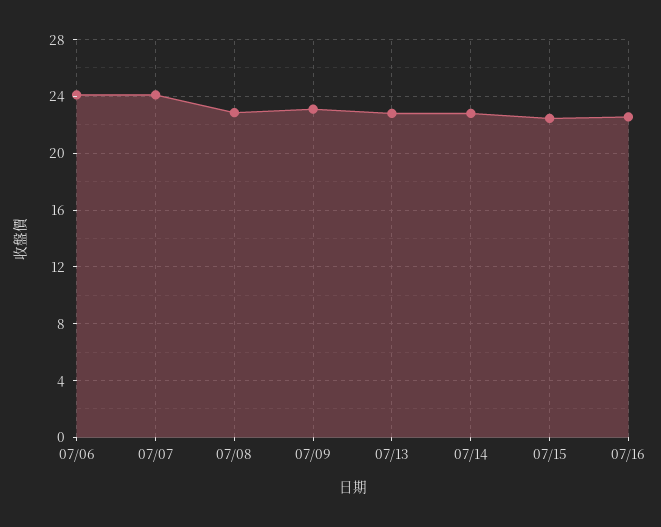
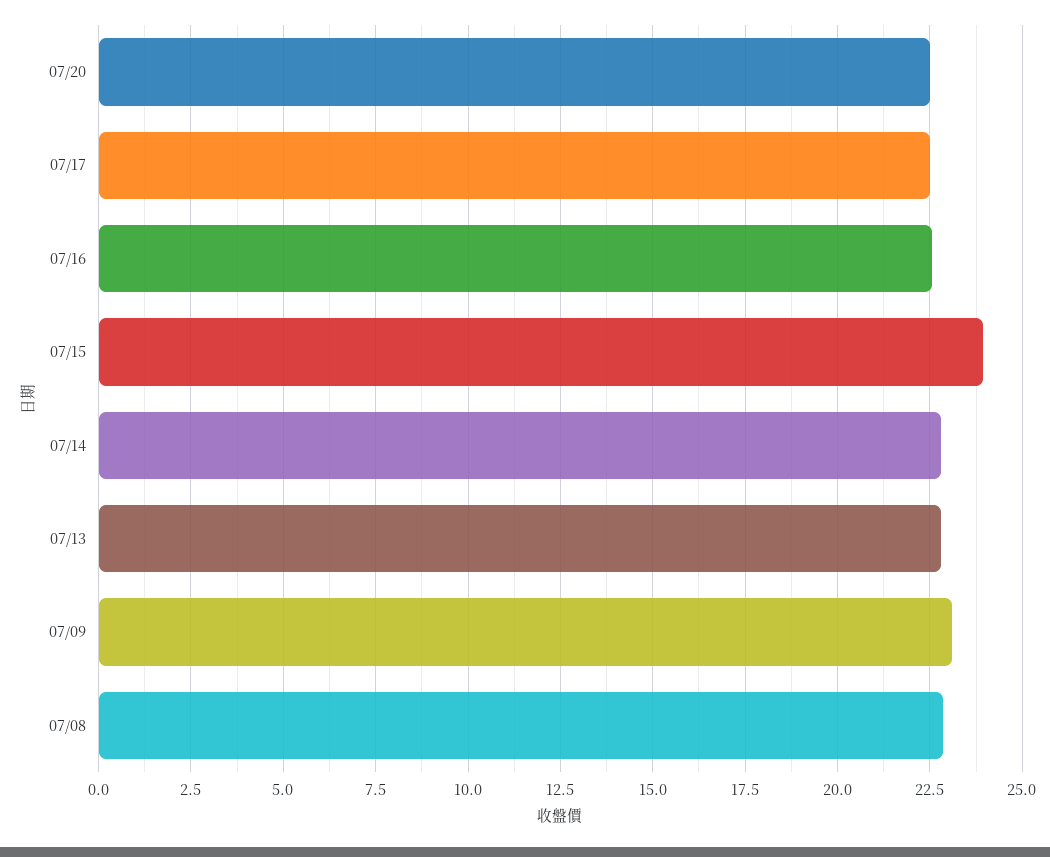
07/06: 24 -> none
07/07: 24 -> none
07/15: 22.5 -> 24
07/20: none -> 22.5
07/17: none -> 22.5

